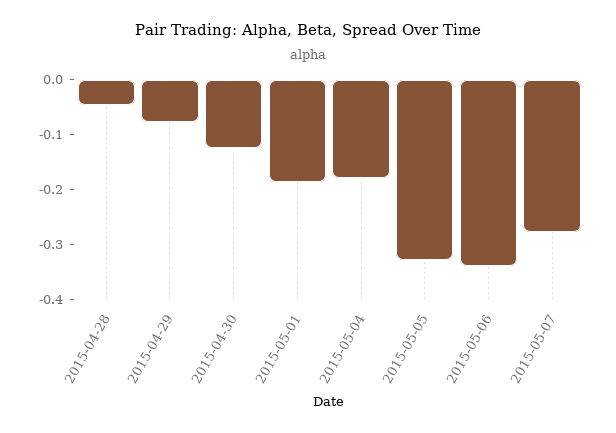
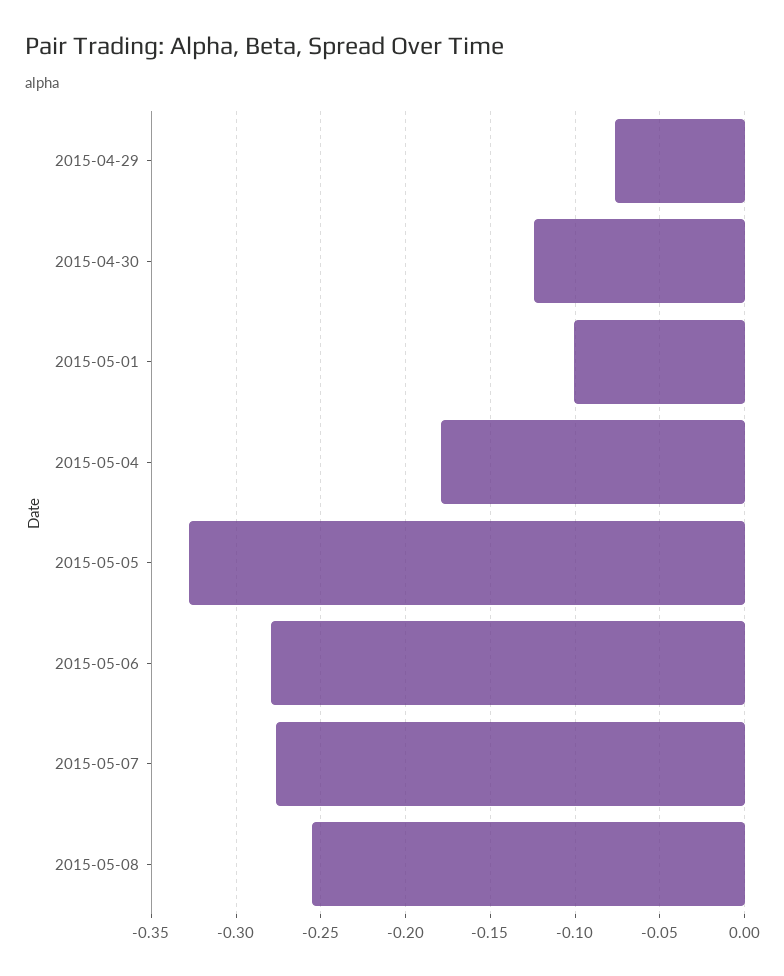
2015-04-28: -0.04 -> none
2015-05-01: -0.18 -> -0.1
2015-05-06: -0.34 -> -0.28
2015-05-08: none -> -0.255

